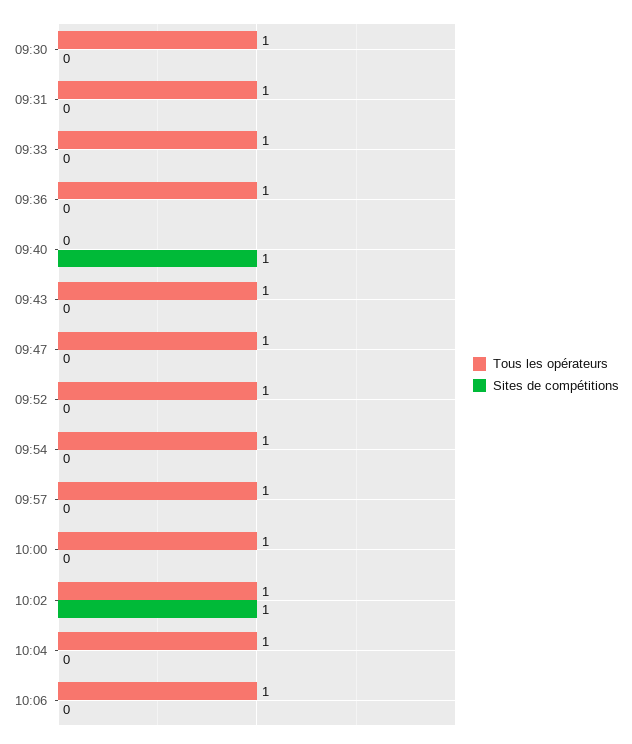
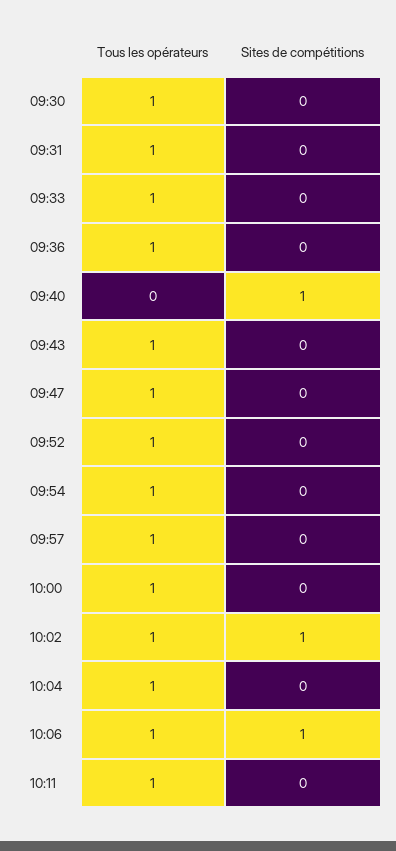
Sites de compétitions, 10:06: 0 -> 1
Tous les opérateurs, 10:11: none -> 1
Sites de compétitions, 10:11: none -> 0

